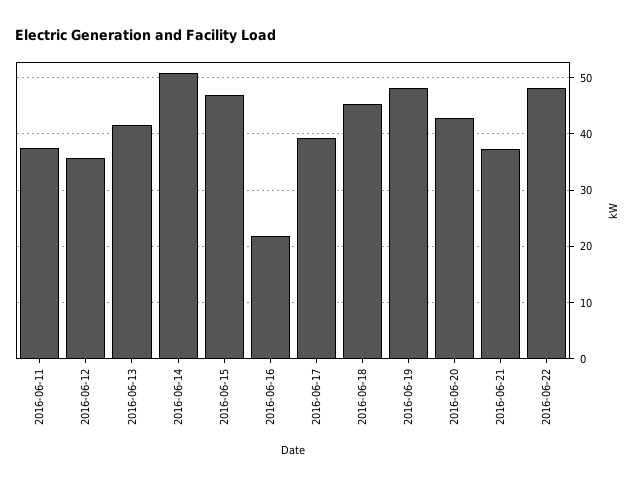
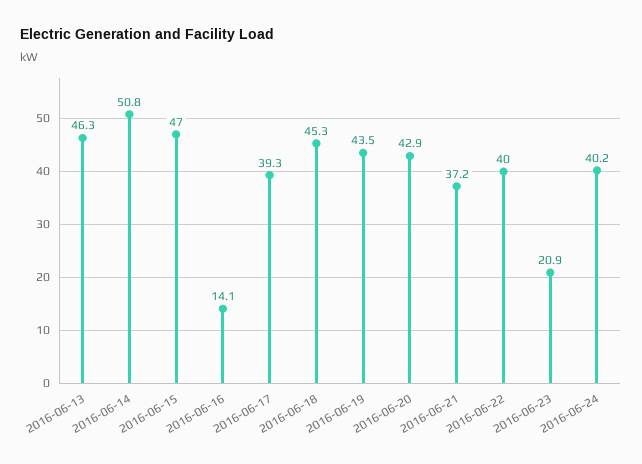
2016-06-11: 38 -> none
2016-06-12: 36 -> none
2016-06-13: 42 -> 46.3
2016-06-16: 22 -> 14.1
2016-06-19: 48 -> 43.5
2016-06-22: 48 -> 40
2016-06-23: none -> 20.9
2016-06-24: none -> 40.2

